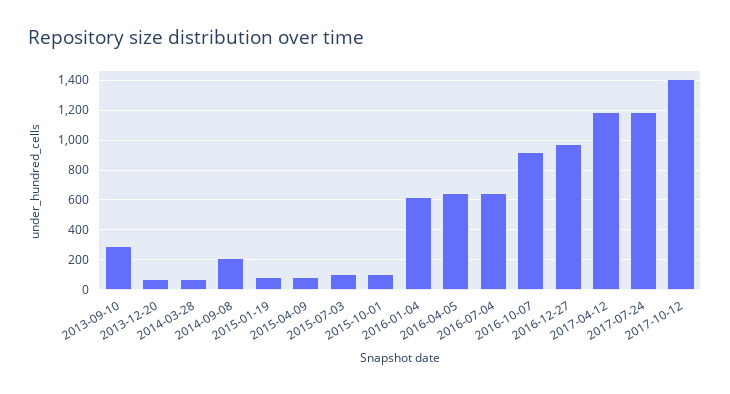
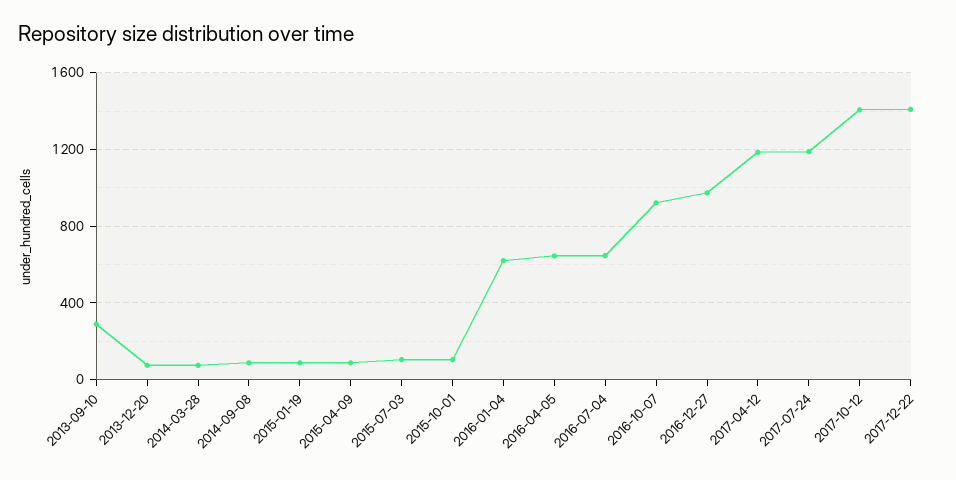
2014-09-08: 200 -> 100
2017-12-22: none -> 1400

